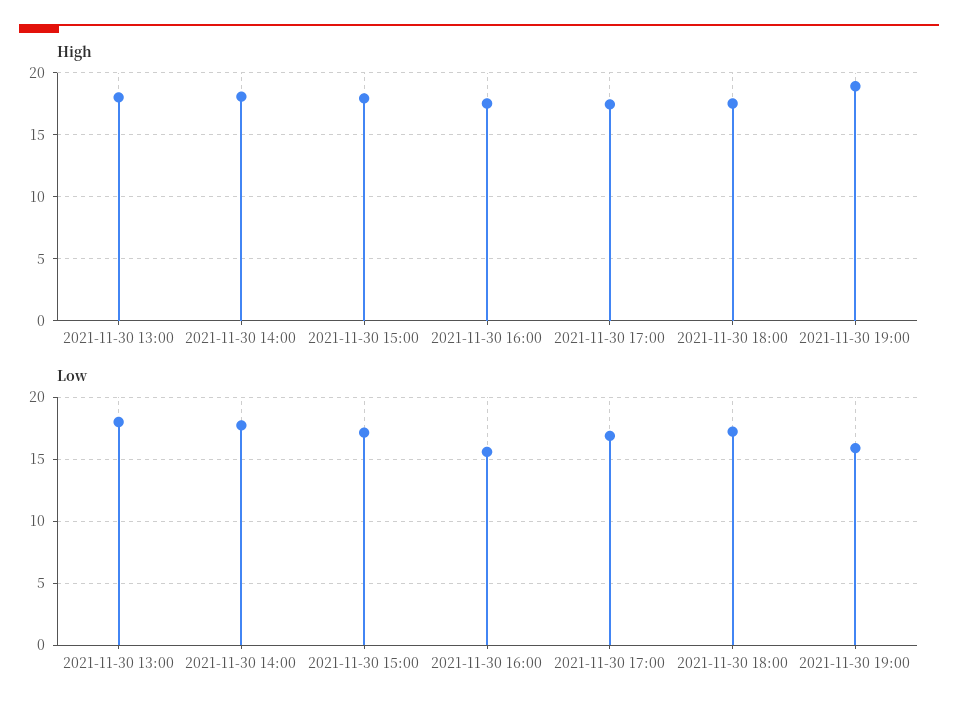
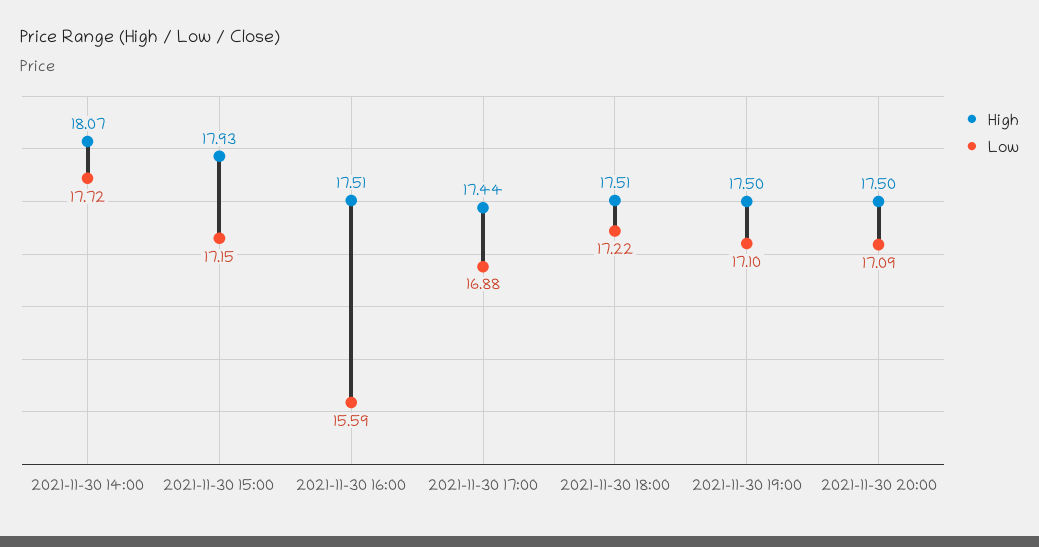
High, 2021-11-30 13:00: 18 -> none
High, 2021-11-30 19:00: 19 -> 17.5
Low, 2021-11-30 13:00: 18 -> none
Low, 2021-11-30 19:00: 16 -> 17.1
High, 2021-11-30 20:00: none -> 17.5
Low, 2021-11-30 20:00: none -> 17.09

